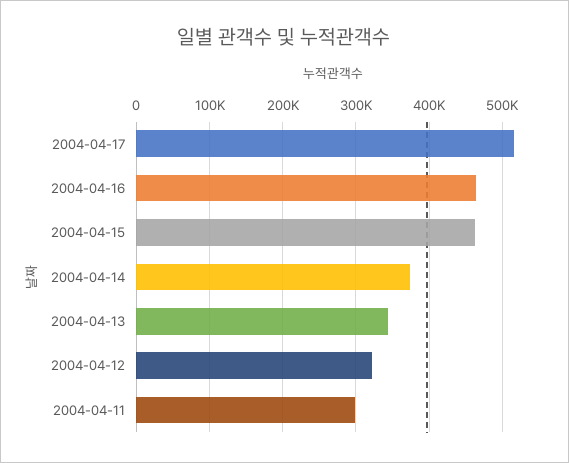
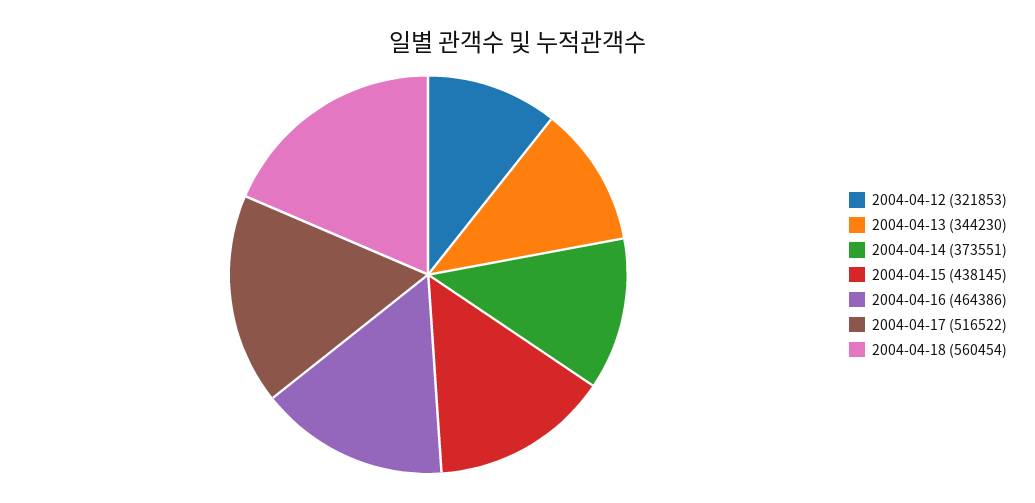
2004-04-15: 460000 -> 438145
2004-04-11: 300000 -> none
2004-04-18: none -> 560454

